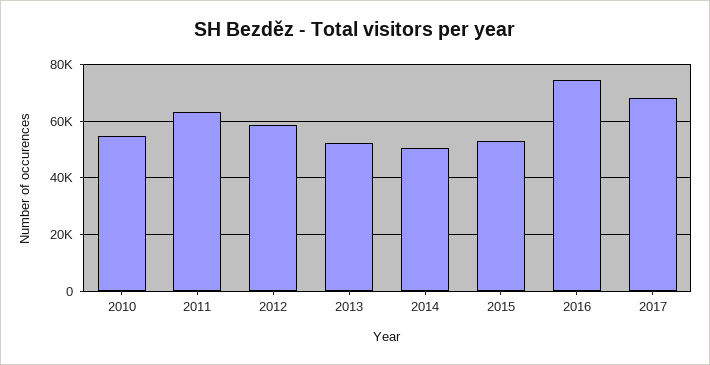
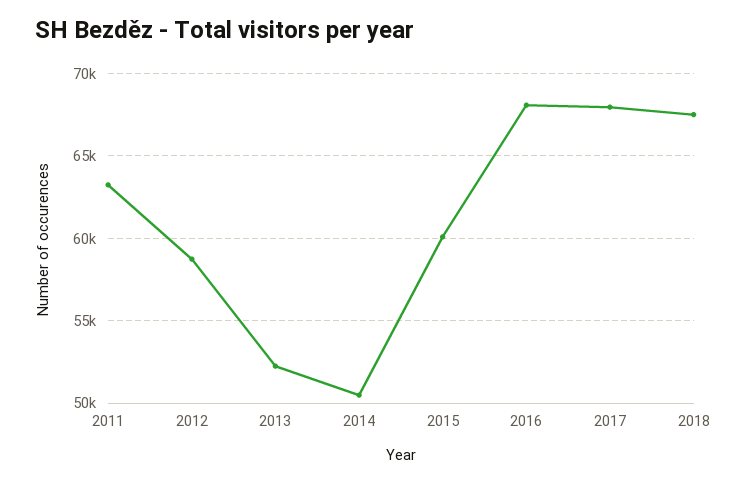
2010: 55000 -> none
2015: 52500 -> 60000
2016: 75000 -> 68000
2018: none -> 67500

